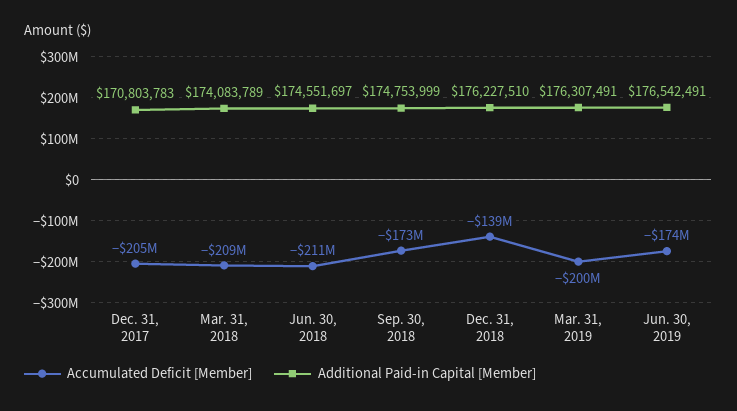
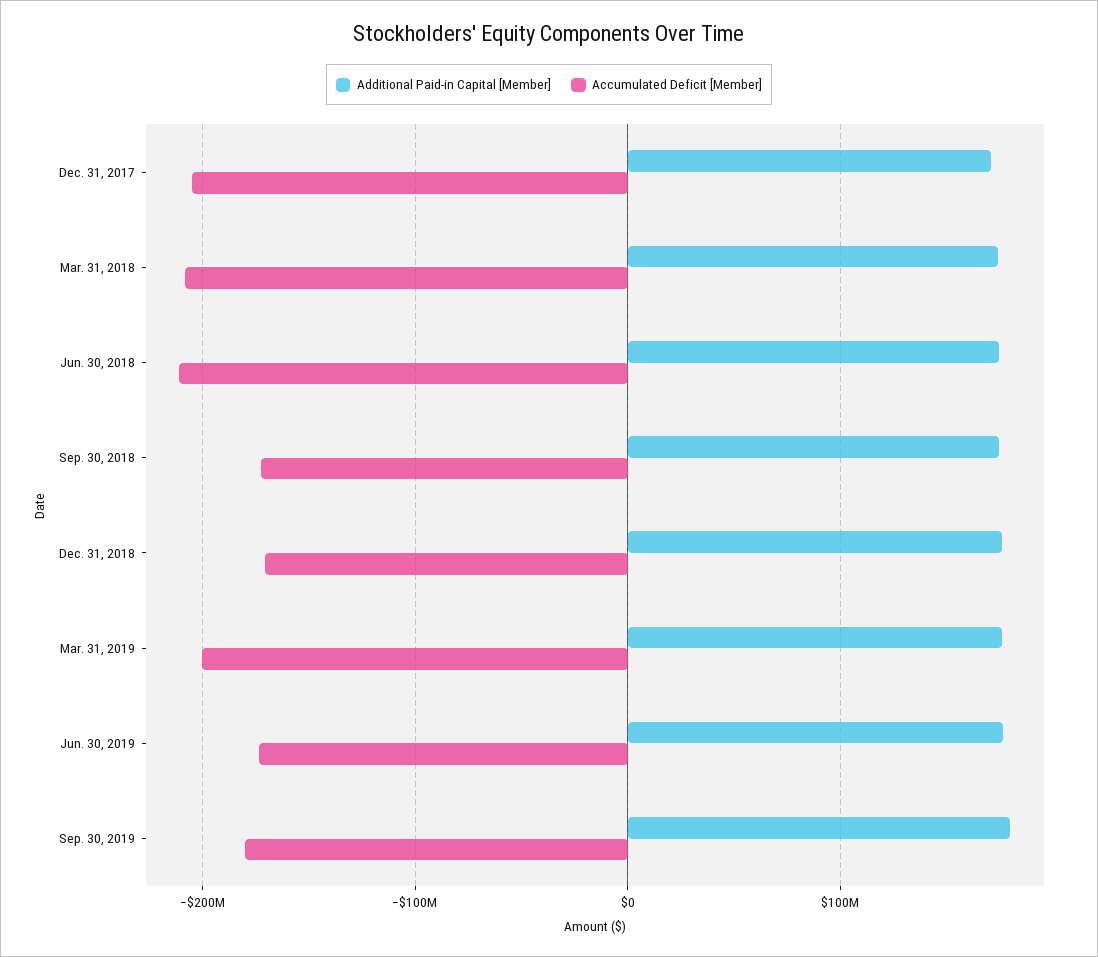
Accumulated Deficit [Member], Dec. 31, 2018: -139000000 -> -170000000
Additional Paid-in Capital [Member], Sep. 30, 2019: none -> 180000000
Accumulated Deficit [Member], Sep. 30, 2019: none -> -180000000

